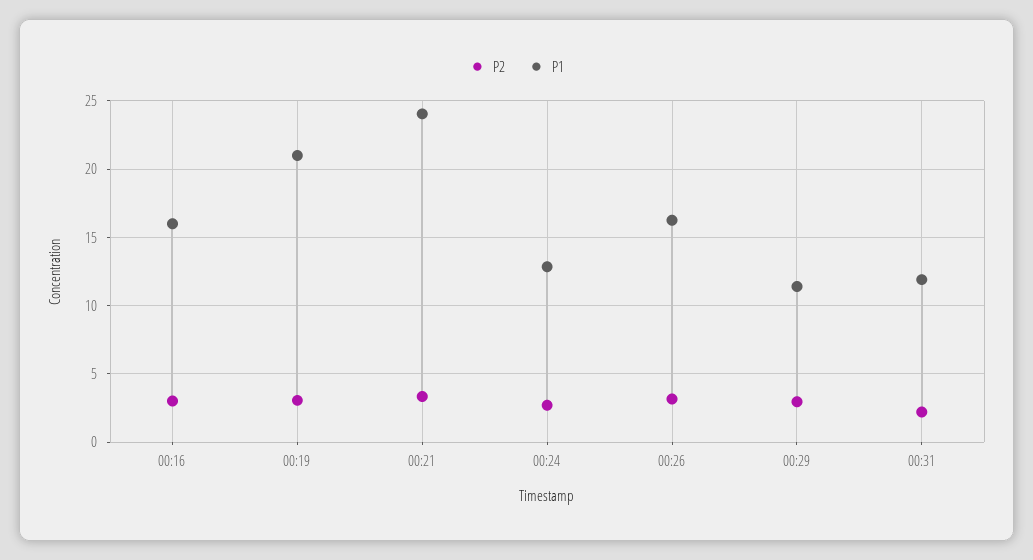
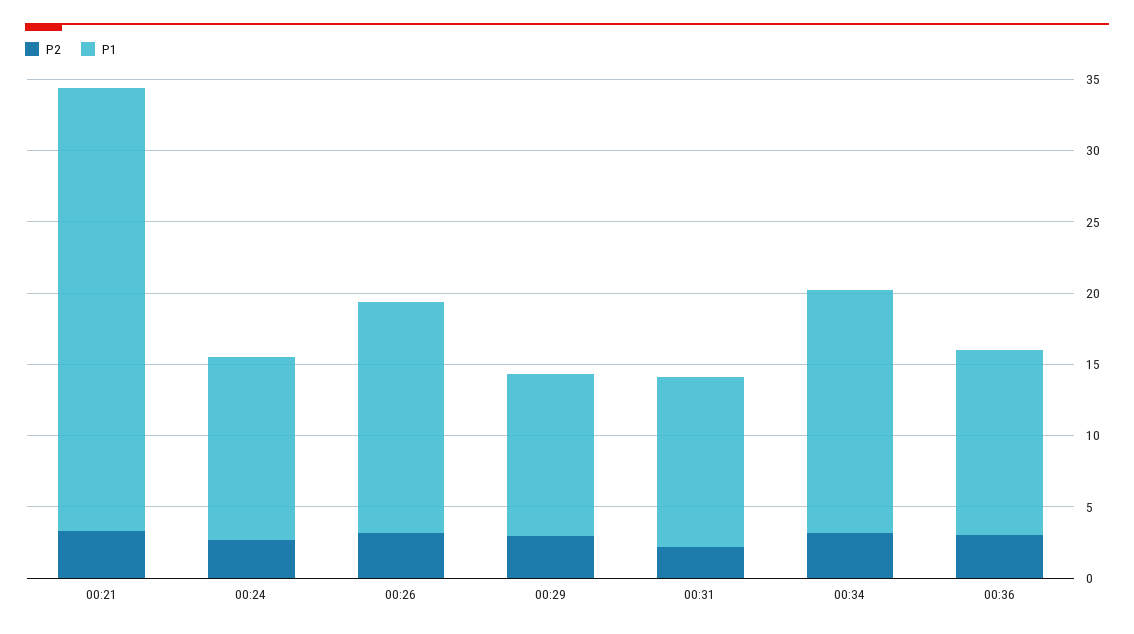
P2, 00:16: 3 -> none
P1, 00:16: 16 -> none
P2, 00:19: 3 -> none
P1, 00:19: 21 -> none
P1, 00:21: 24 -> 31
P2, 00:34: none -> 3
P1, 00:34: none -> 17
P2, 00:36: none -> 3
P1, 00:36: none -> 13

